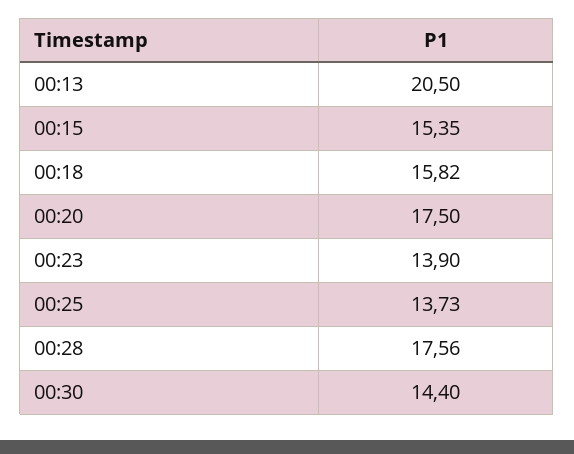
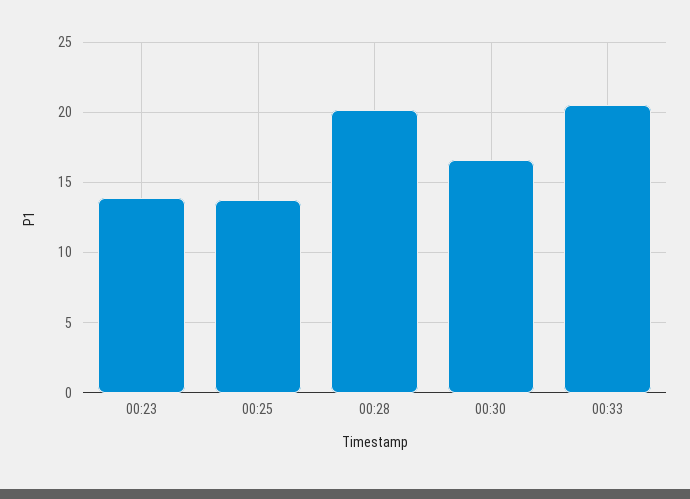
00:13: 20.5 -> none
00:15: 15.35 -> none
00:18: 15.82 -> none
00:20: 17.5 -> none
00:28: 17.56 -> 20
00:30: 14.4 -> 16.5
00:33: none -> 20.5

